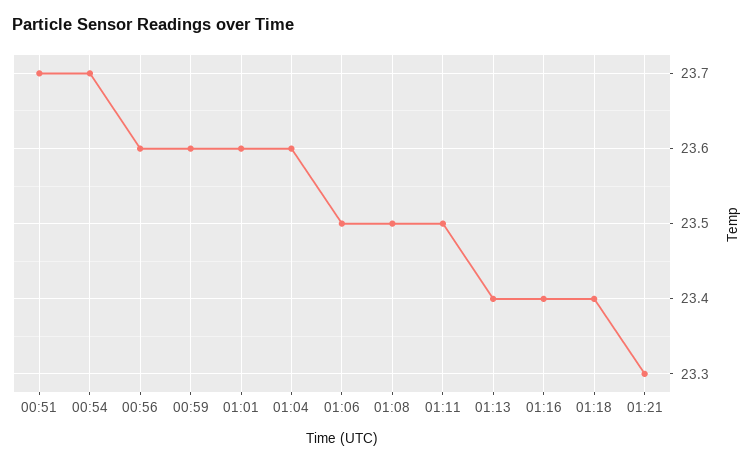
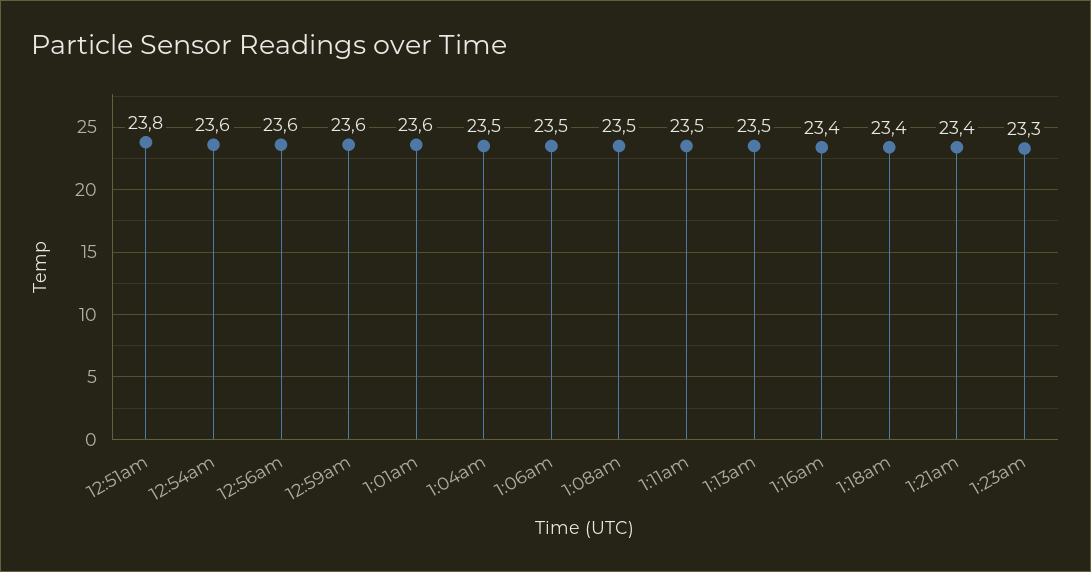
00:51: 23.7 -> 23.8
00:54: 23.7 -> 23.6
01:04: 23.6 -> 23.5
01:13: 23.4 -> 23.5
01:21: 23.3 -> 23.4
1:23am: none -> 23.3

